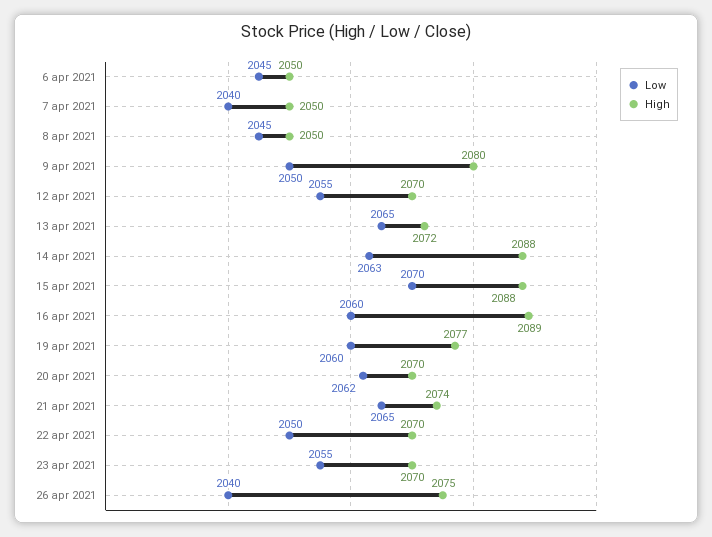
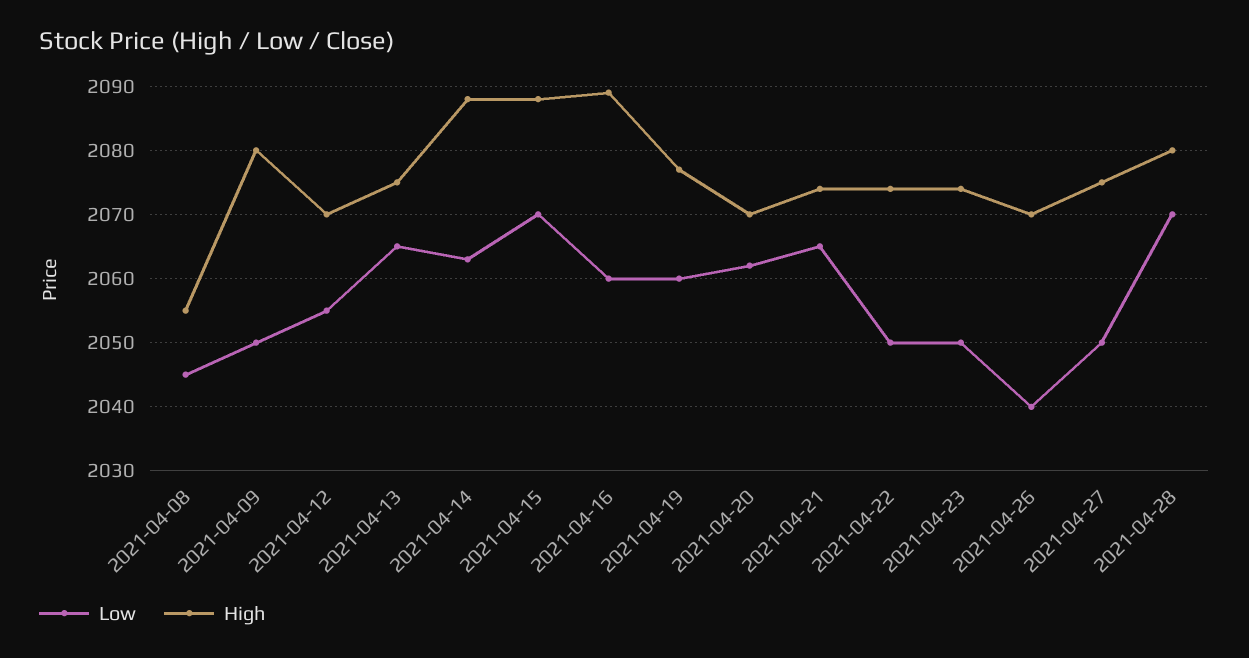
Low, 6 apr 2021: 2045 -> none
High, 6 apr 2021: 2050 -> none
Low, 7 apr 2021: 2040 -> none
High, 7 apr 2021: 2050 -> none
High, 8 apr 2021: 2050 -> 2055
High, 13 apr 2021: 2072 -> 2075
High, 22 apr 2021: 2070 -> 2074
Low, 23 apr 2021: 2055 -> 2050
High, 23 apr 2021: 2070 -> 2074
High, 26 apr 2021: 2075 -> 2070
Low, 2021-04-27: none -> 2050
High, 2021-04-27: none -> 2075
Low, 2021-04-28: none -> 2070
High, 2021-04-28: none -> 2080

